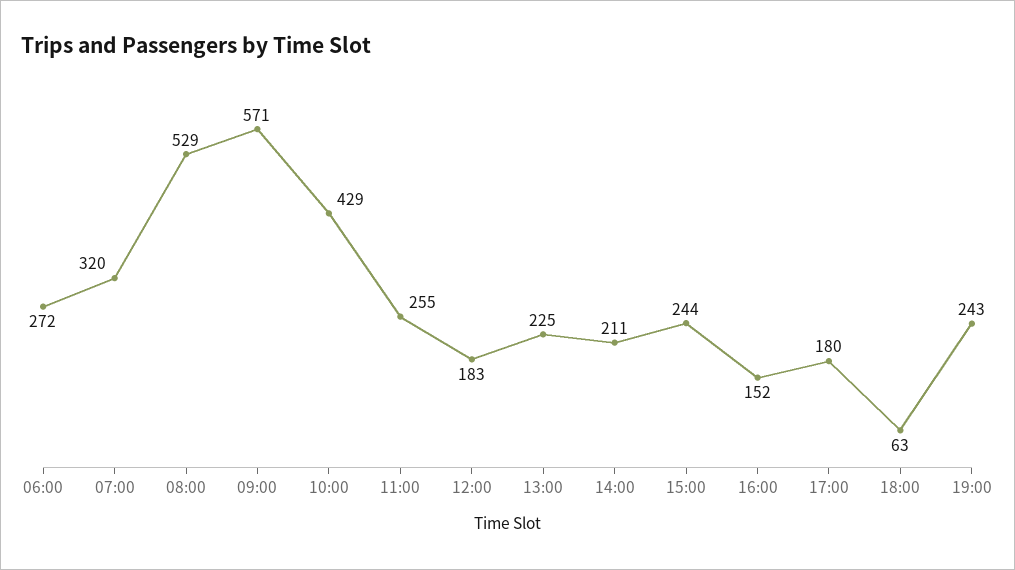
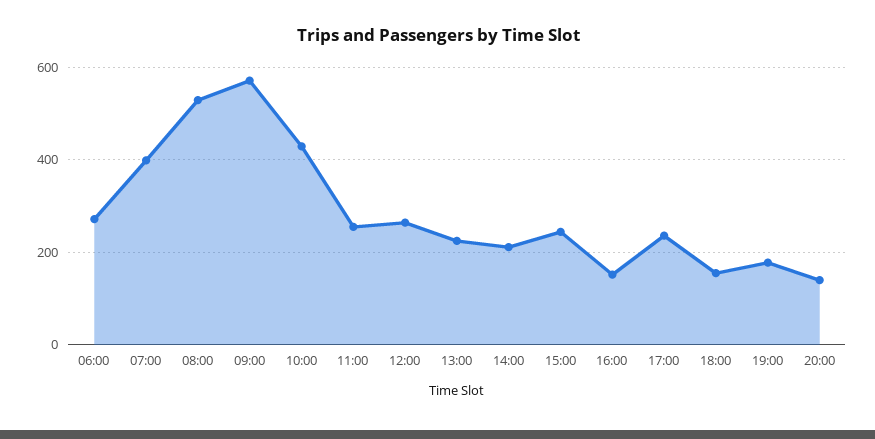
07:00: 320 -> 400
12:00: 183 -> 260
17:00: 180 -> 240
18:00: 63 -> 160
19:00: 243 -> 180
20:00: none -> 140

